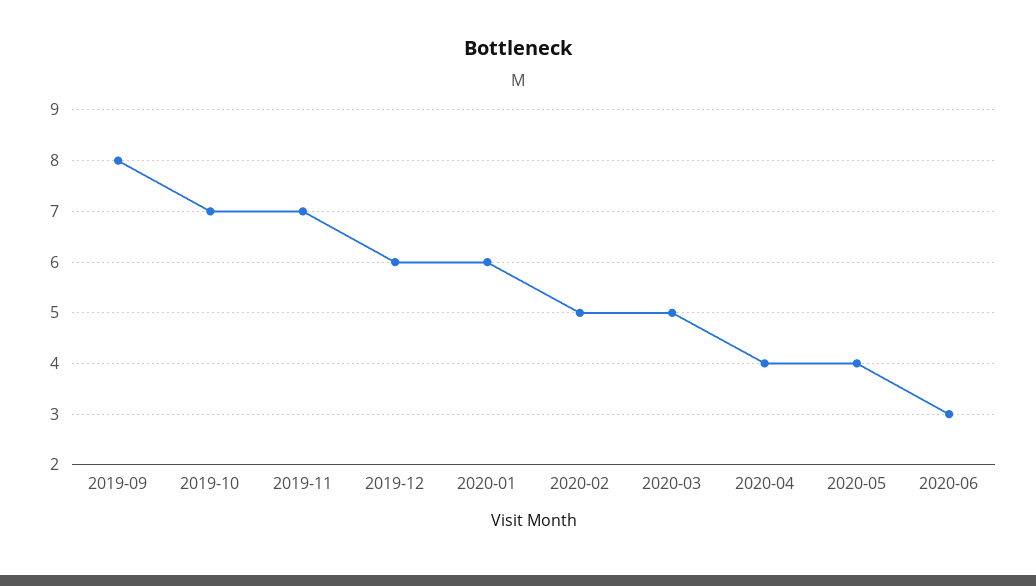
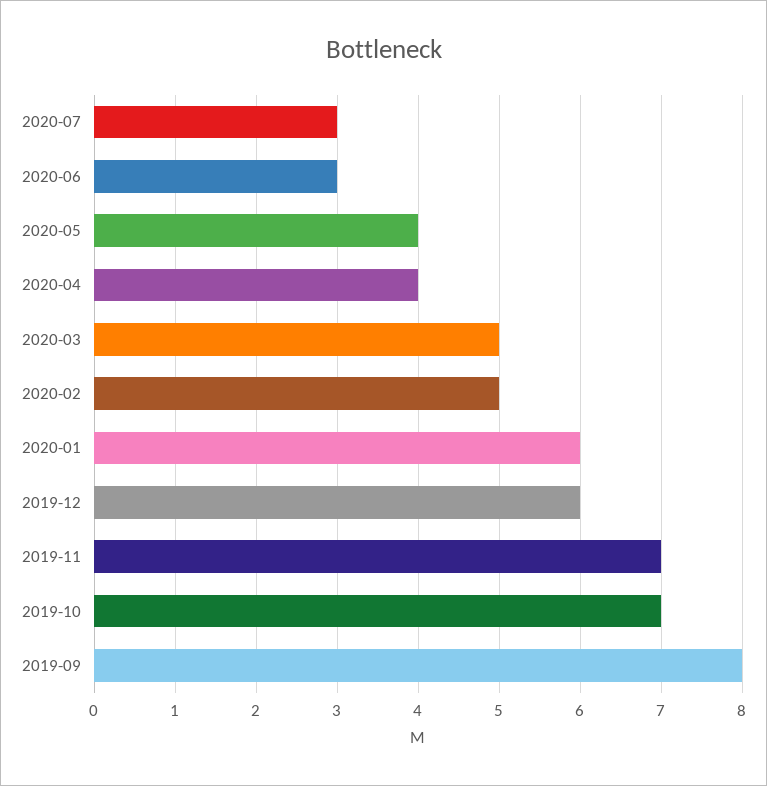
2020-07: none -> 3

